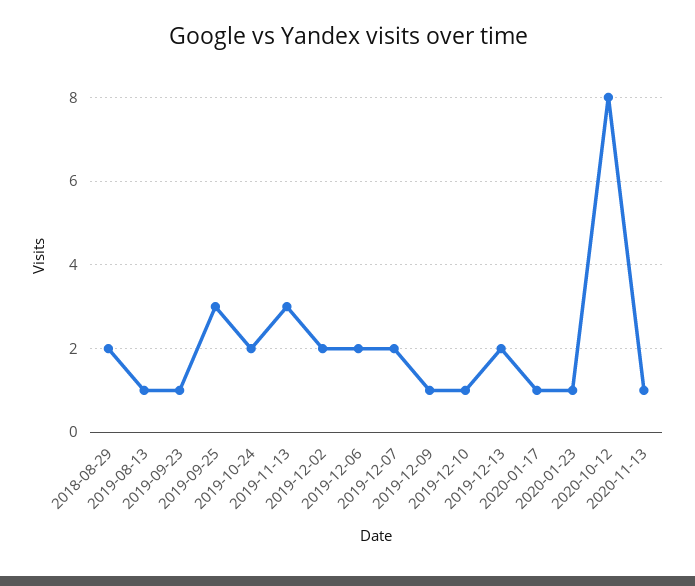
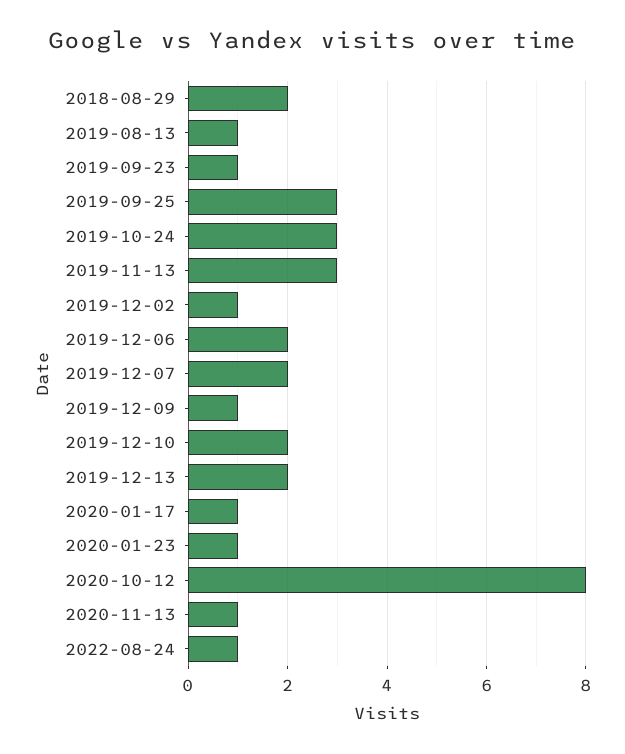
2019-10-24: 2 -> 3
2019-12-02: 2 -> 1
2019-12-10: 1 -> 2
2022-08-24: none -> 1

